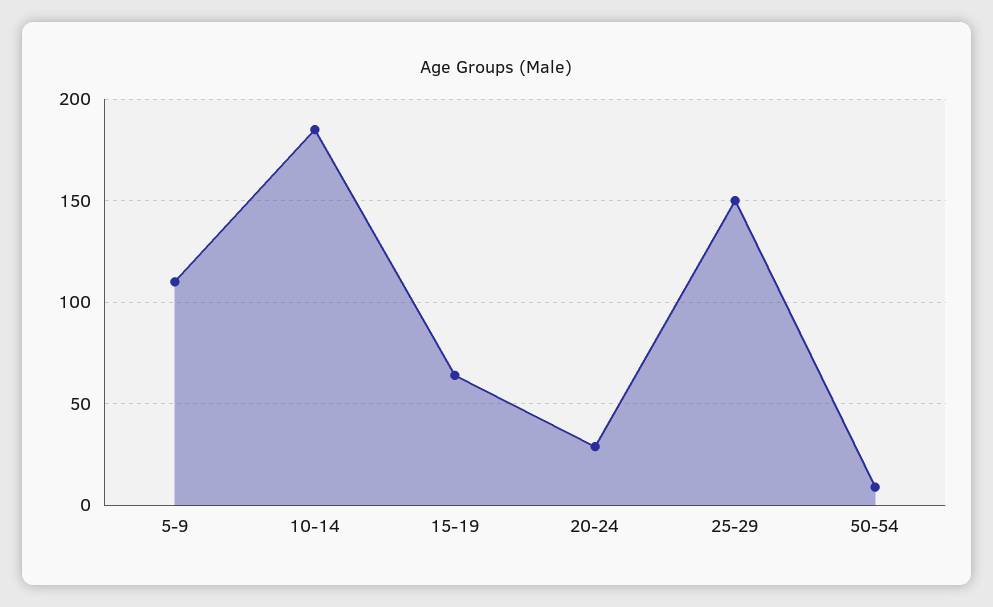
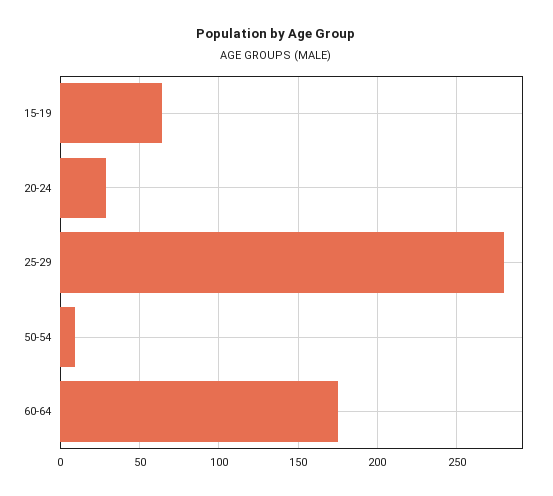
5-9: 110 -> none
10-14: 185 -> none
25-29: 150 -> 280
60-64: none -> 175

